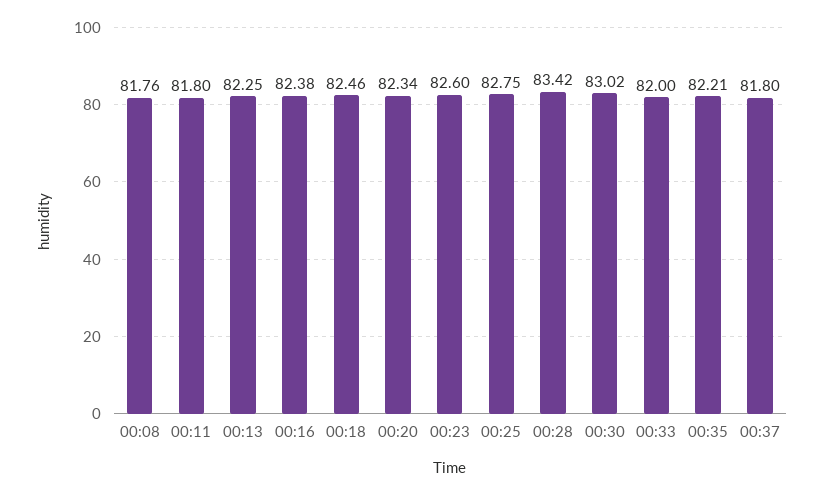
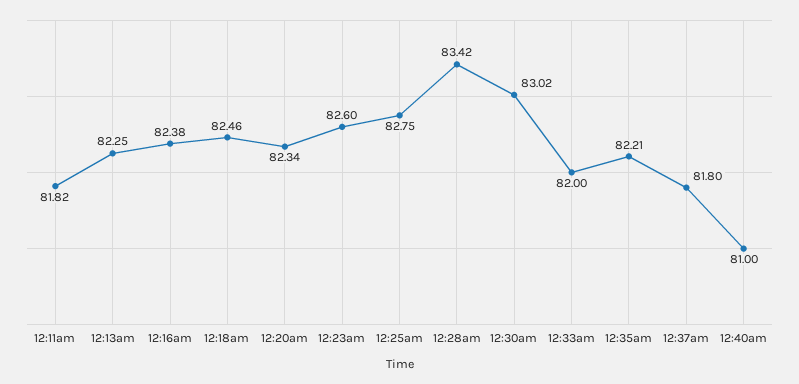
00:08: 81.76 -> none
00:11: 81.8 -> 81.82
12:40am: none -> 81

